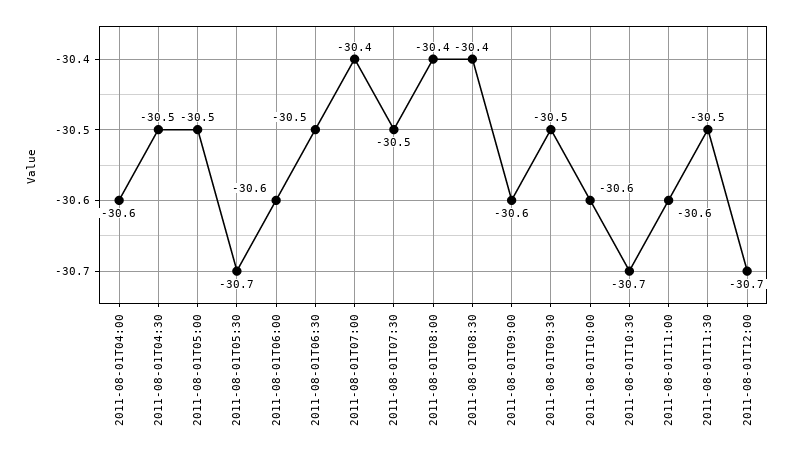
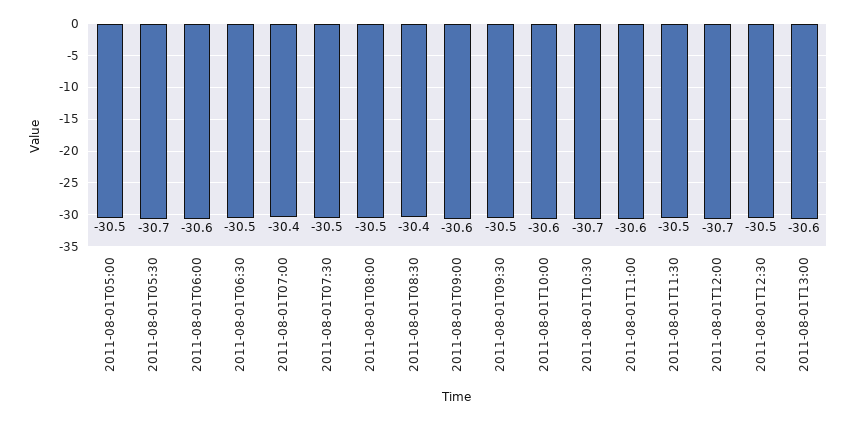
2011-08-01T04:00: -30.6 -> none
2011-08-01T04:30: -30.5 -> none
2011-08-01T08:00: -30.4 -> -30.5
2011-08-01T12:30: none -> -30.5
2011-08-01T13:00: none -> -30.6

